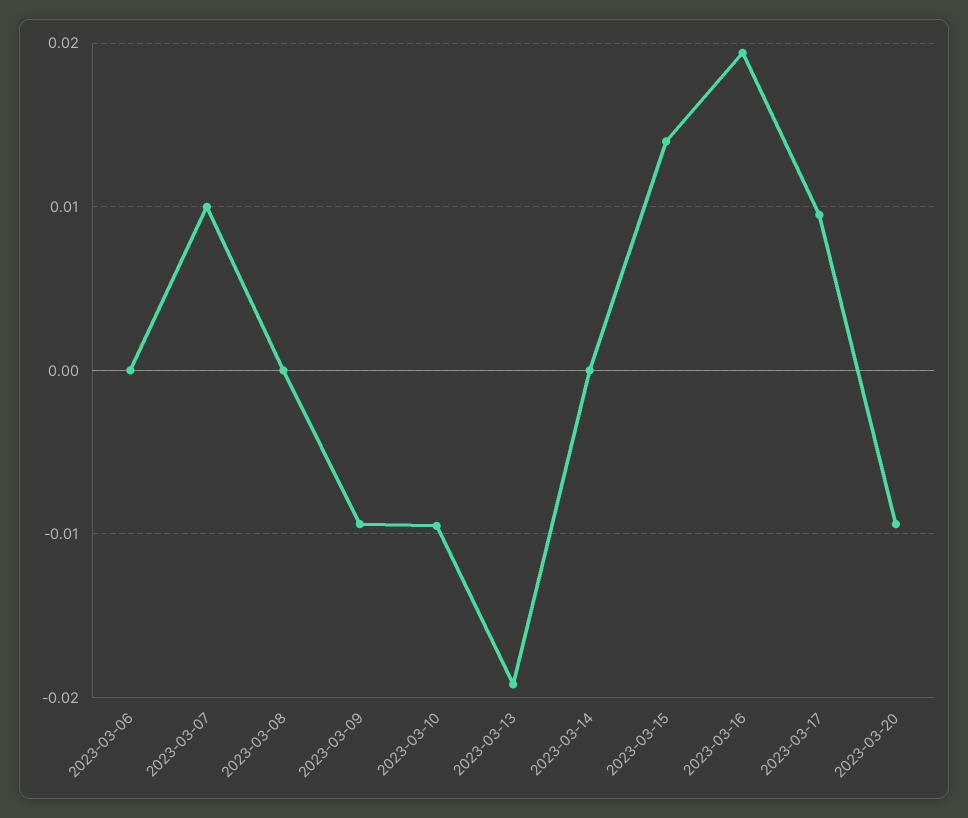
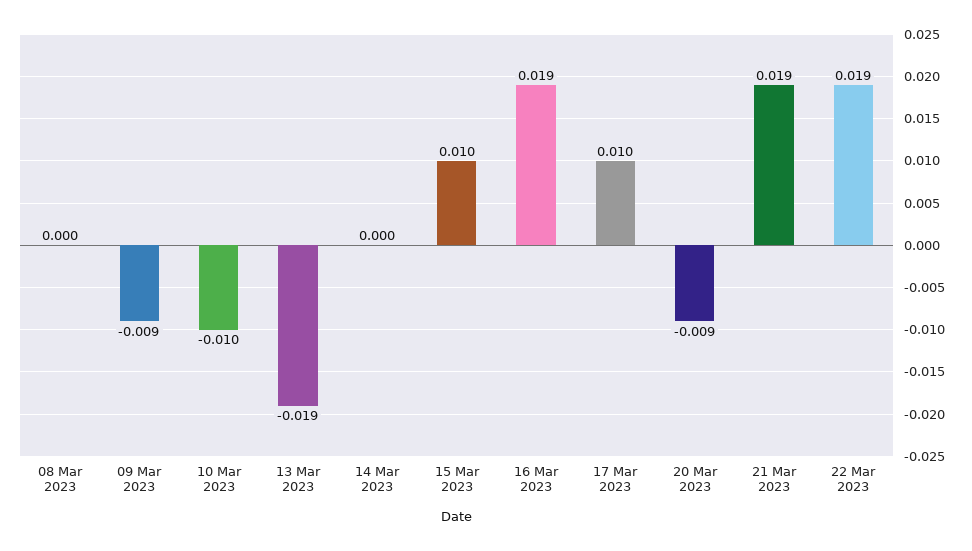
2023-03-06: 0 -> none
2023-03-07: 0.01 -> none
2023-03-15: 0.014 -> 0.01
21 Mar 2023: none -> 0.019
22 Mar 2023: none -> 0.019

